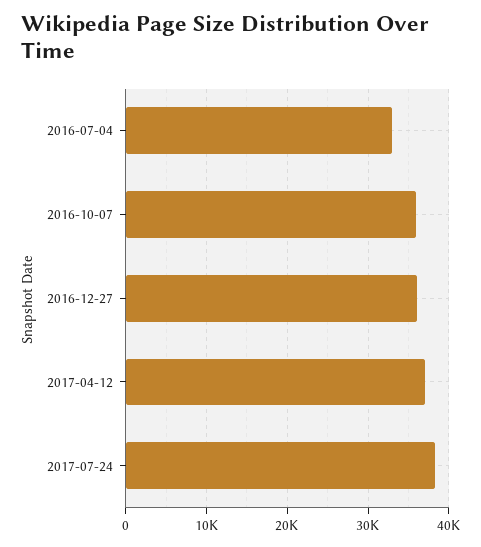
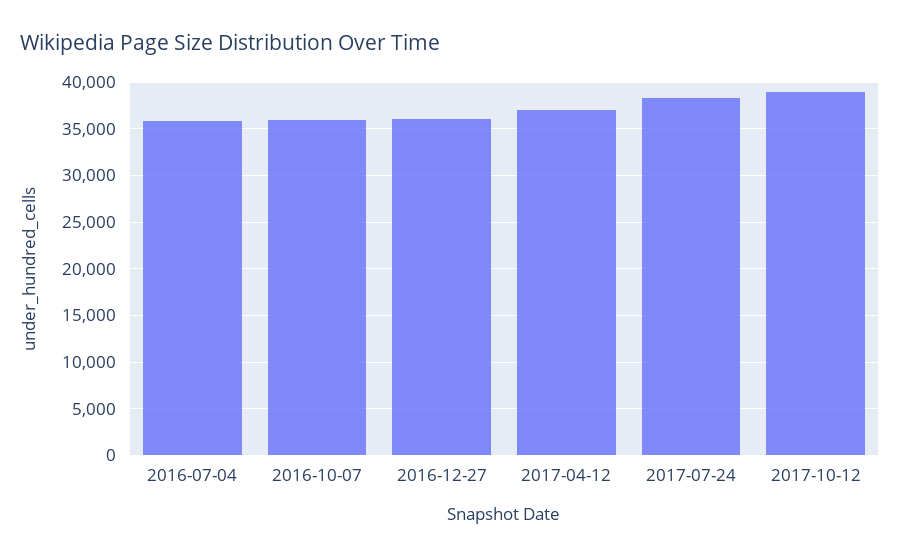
2016-07-04: 33000 -> 36000
2017-10-12: none -> 39000

